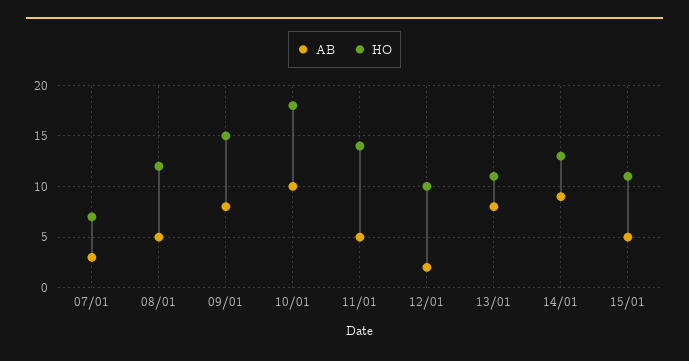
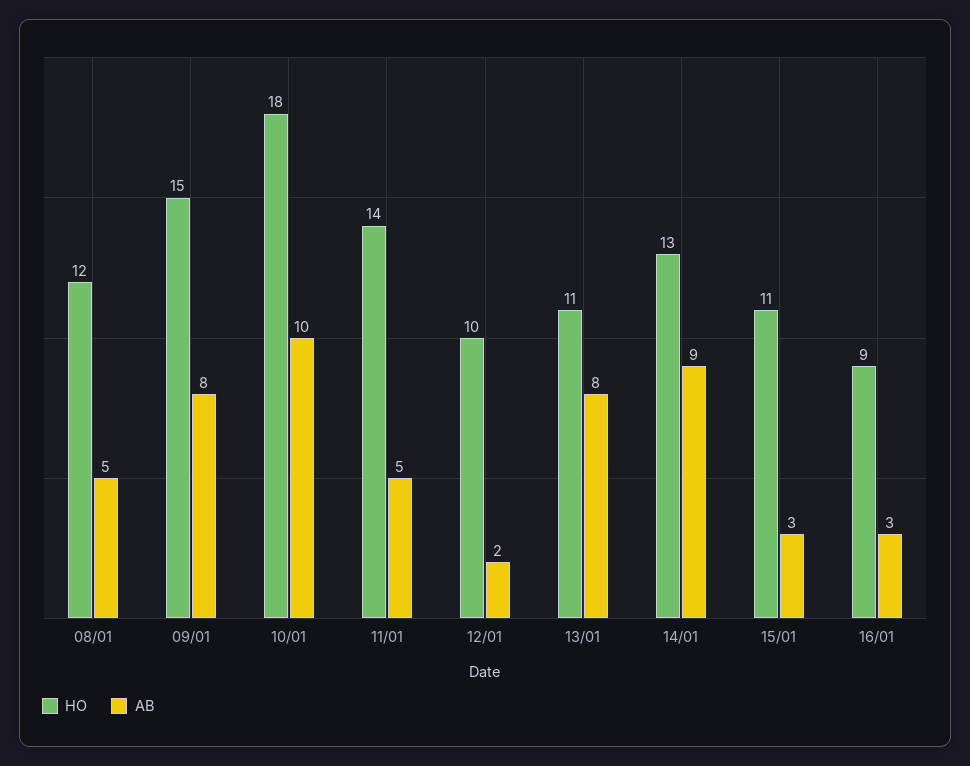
AB, 07/01: 3 -> none
HO, 07/01: 7 -> none
AB, 15/01: 5 -> 3
HO, 16/01: none -> 9
AB, 16/01: none -> 3

